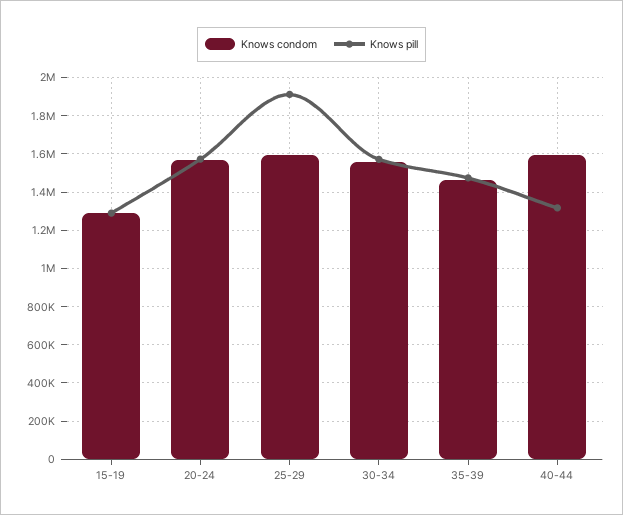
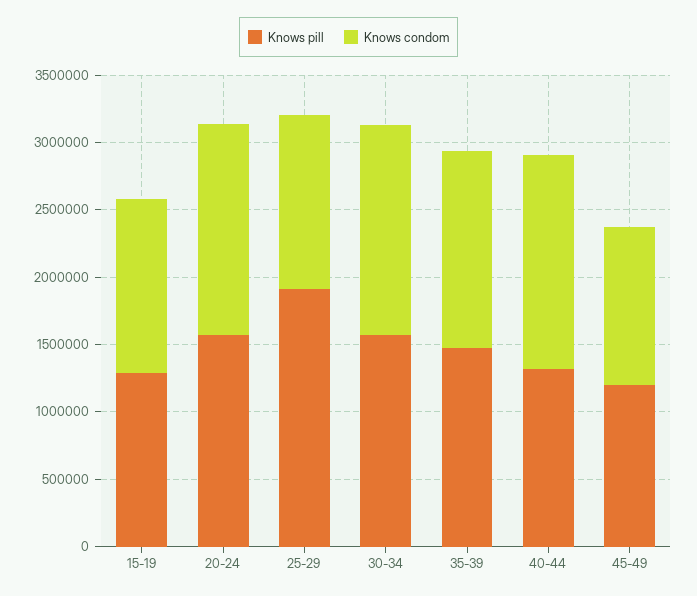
Knows condom, 25-29: 1600000 -> 1300000
Knows pill, 45-49: none -> 1200000
Knows condom, 45-49: none -> 1200000

